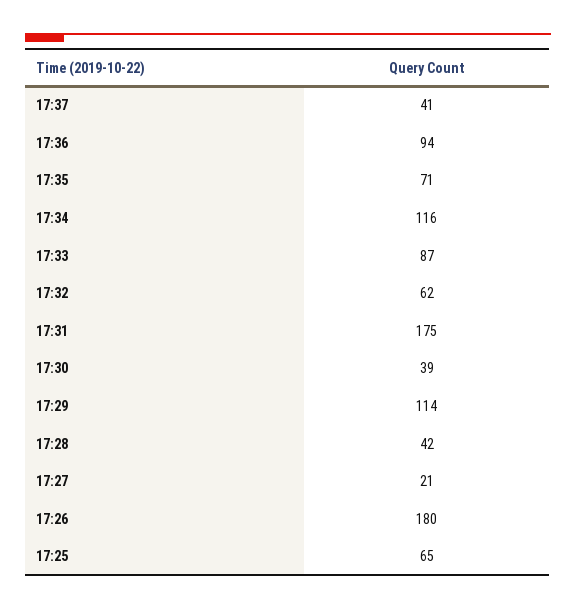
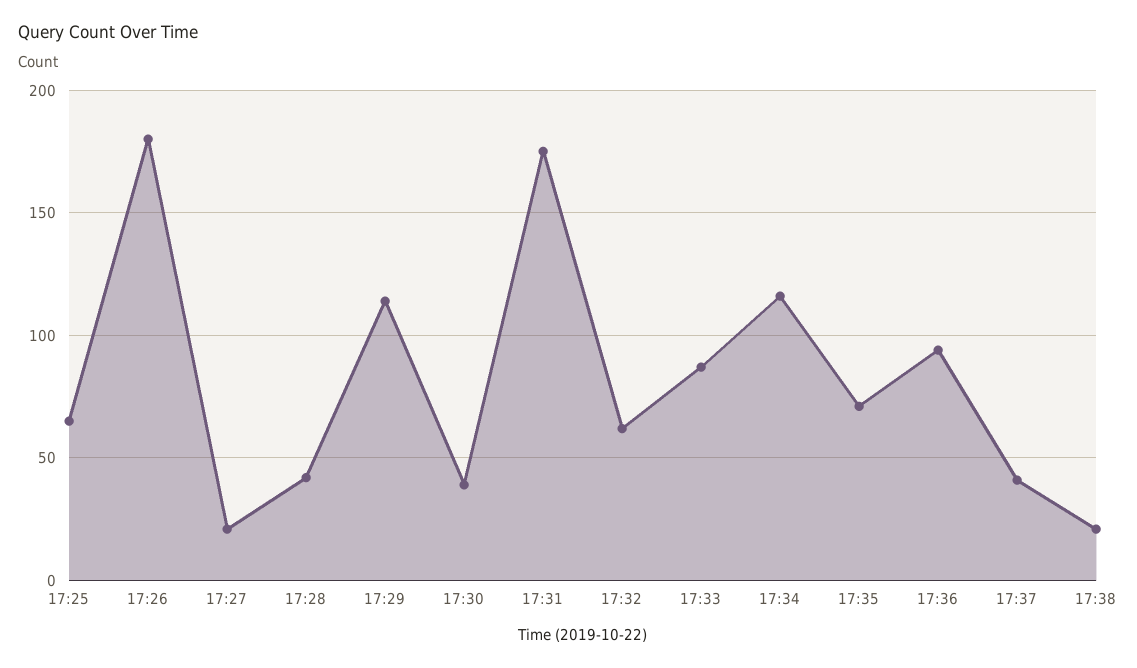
17:38: none -> 20

